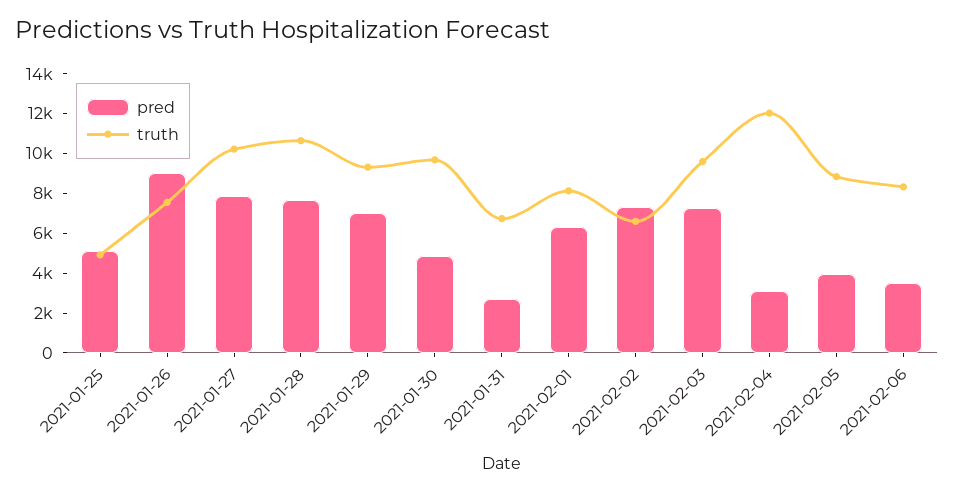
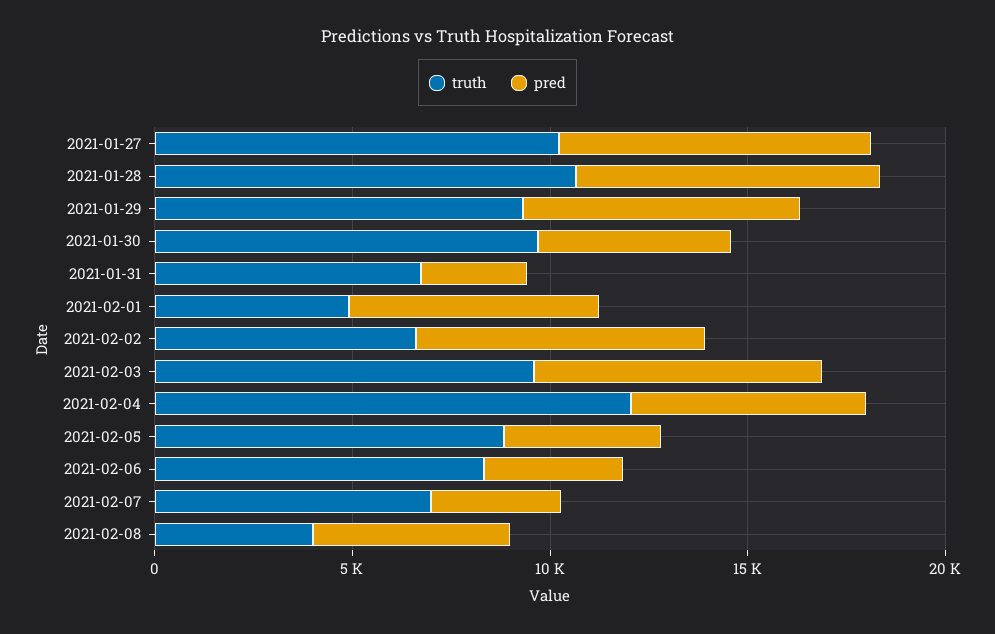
pred, 2021-01-25: 5000 -> none
truth, 2021-01-25: 5000 -> none
pred, 2021-01-26: 9000 -> none
truth, 2021-01-26: 7500 -> none
truth, 2021-02-01: 8000 -> 5000
pred, 2021-02-04: 3000 -> 6000
truth, 2021-02-07: none -> 7000
pred, 2021-02-07: none -> 3000
truth, 2021-02-08: none -> 4000
pred, 2021-02-08: none -> 5000

